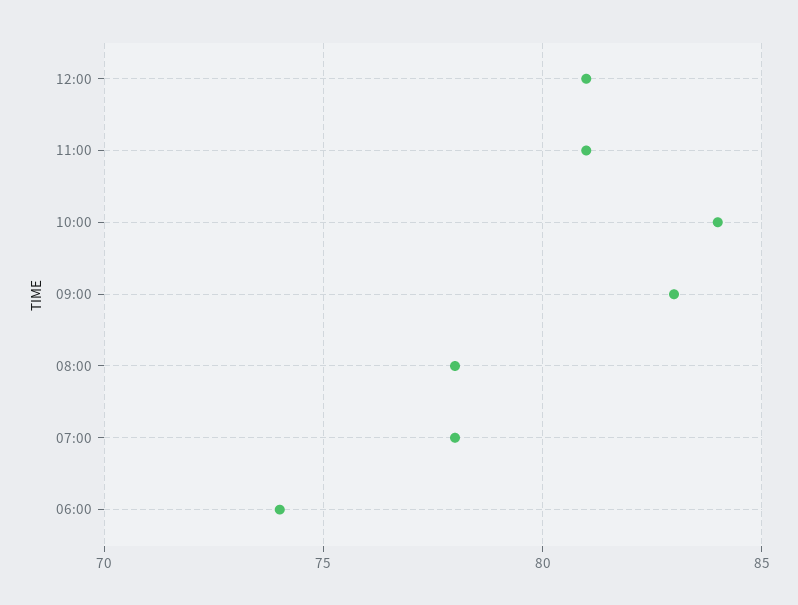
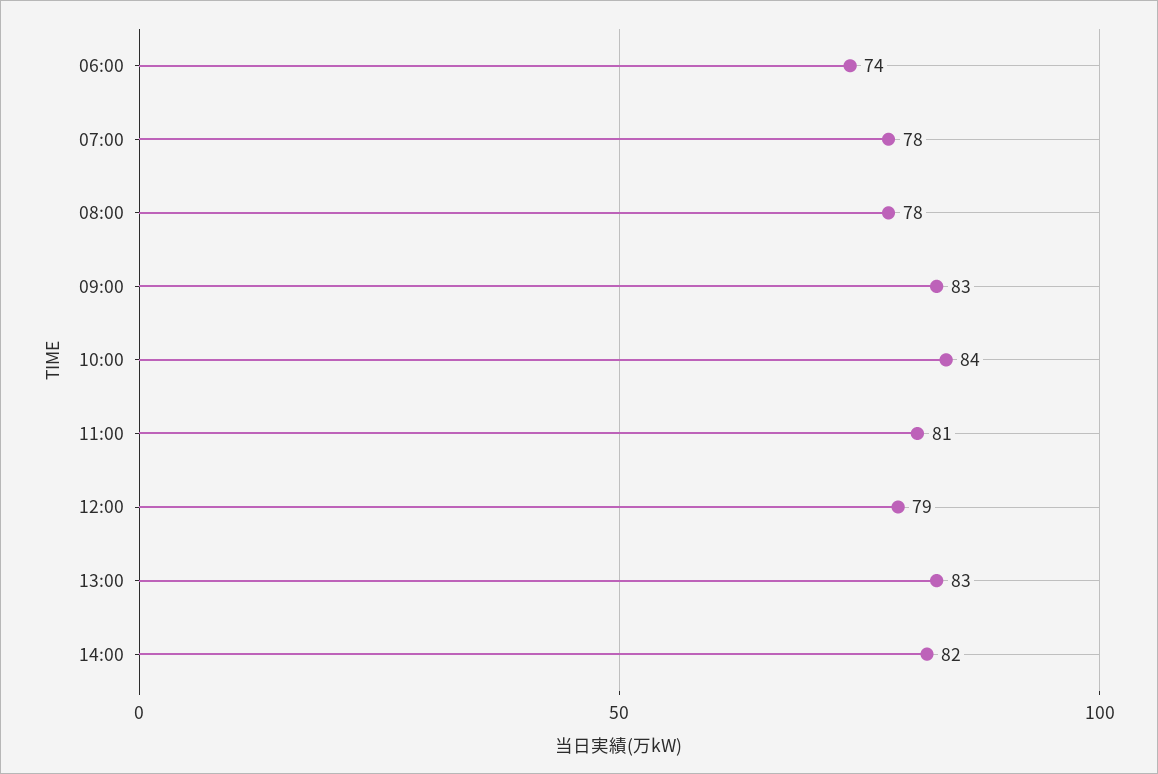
12:00: 81 -> 79
13:00: none -> 83
14:00: none -> 82

